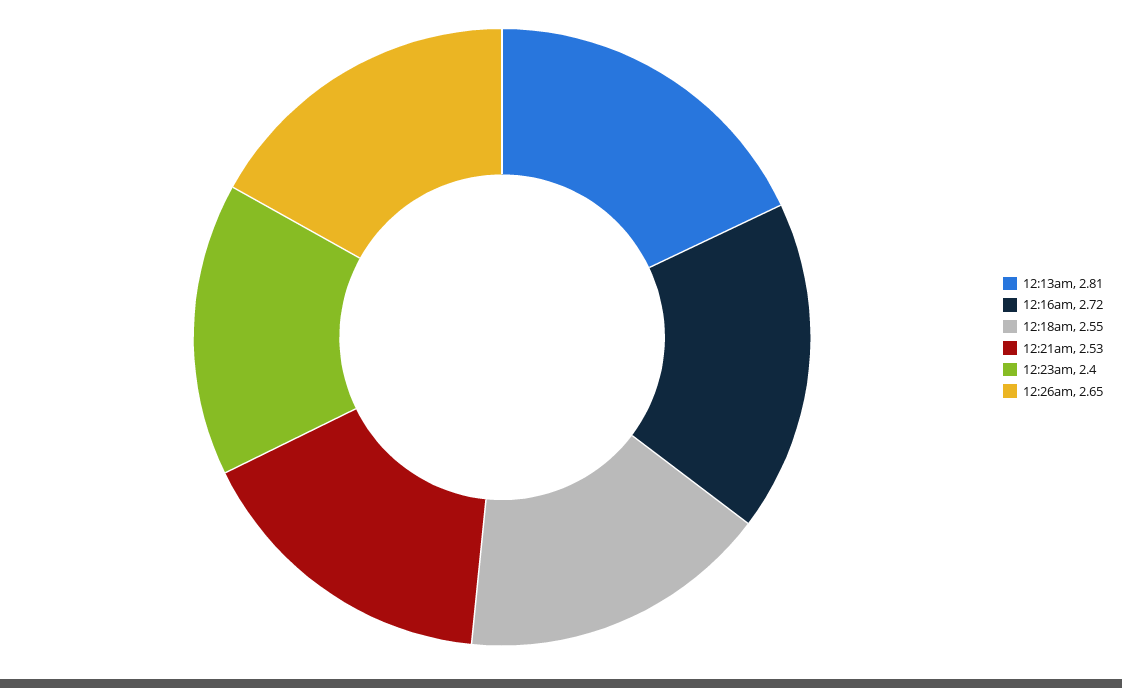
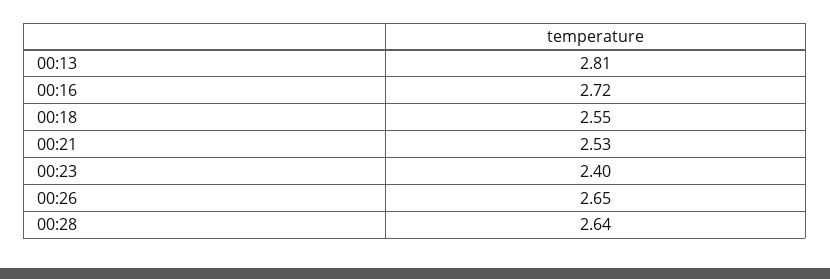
00:28: none -> 2.64

